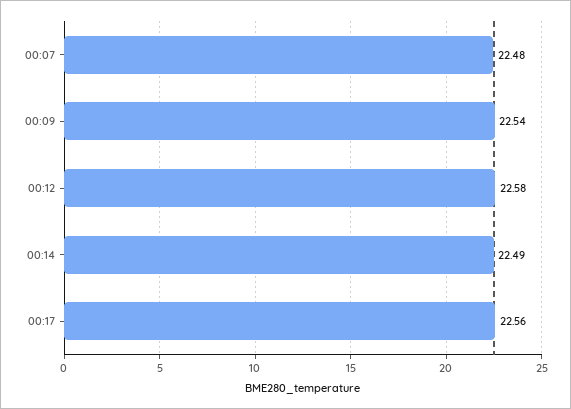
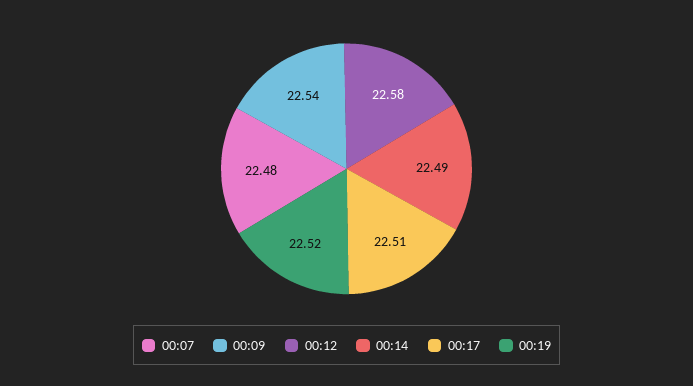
00:17: 22.56 -> 22.51
00:19: none -> 22.52

